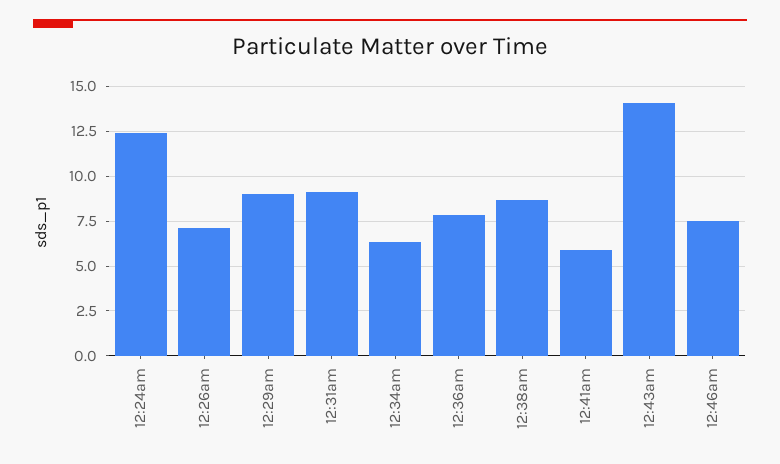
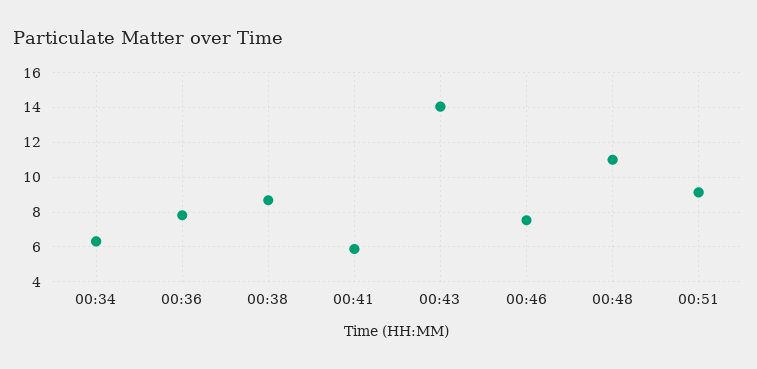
12:24am: 12.5 -> none
12:26am: 7 -> none
12:29am: 9 -> none
12:31am: 9 -> none
00:48: none -> 11
00:51: none -> 9

